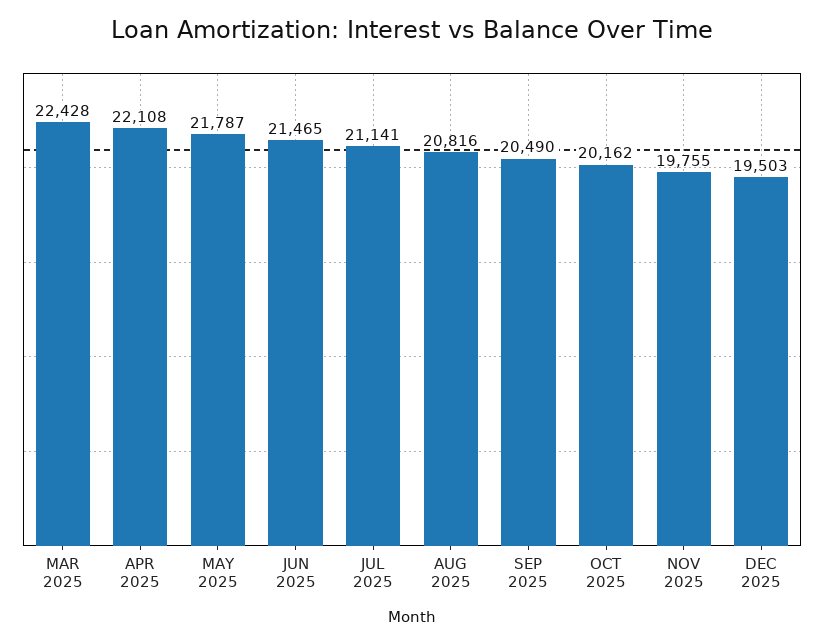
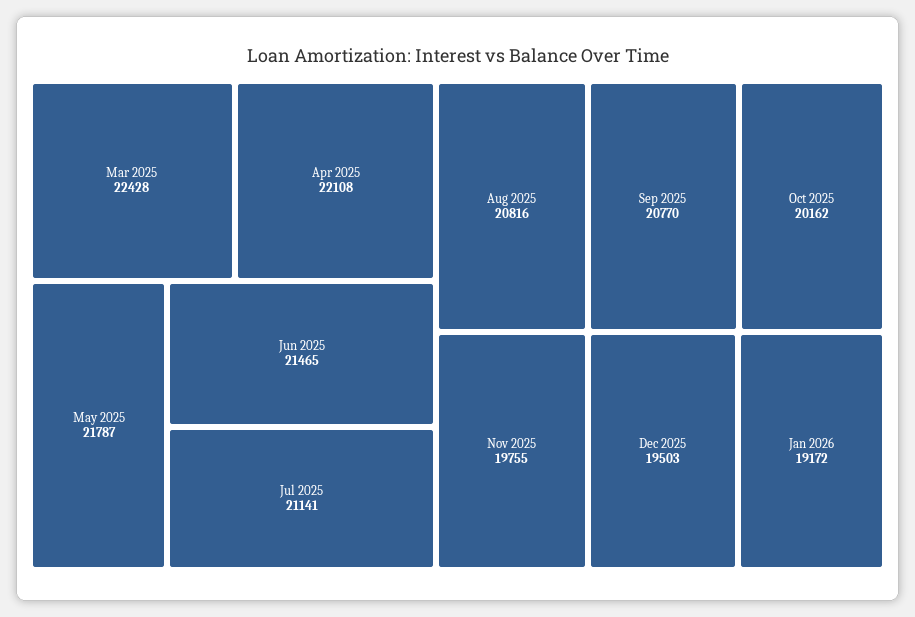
SEP 2025: 20490 -> 20770
Jan 2026: none -> 19172

